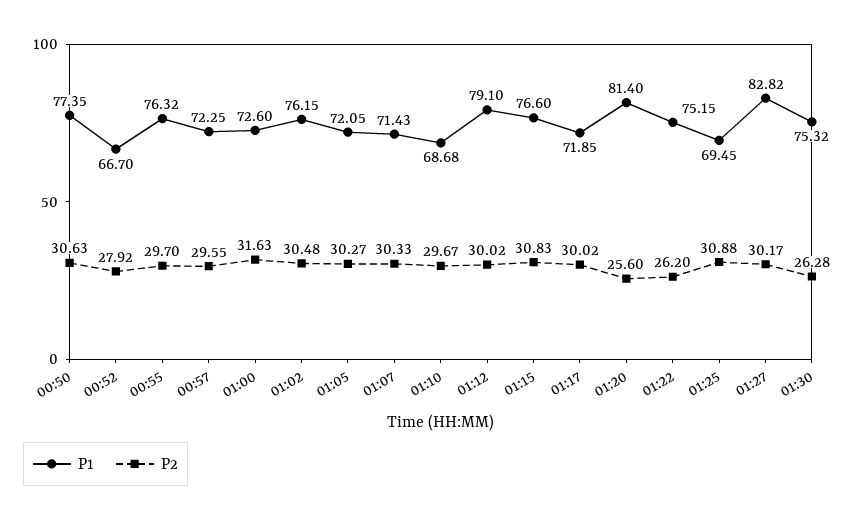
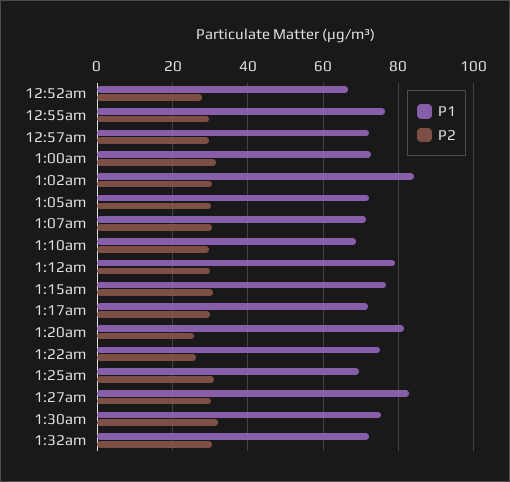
P1, 00:50: 77.35 -> none
P2, 00:50: 30.63 -> none
P1, 01:02: 76.15 -> 84
P2, 01:30: 26.28 -> 32
P1, 1:32am: none -> 72
P2, 1:32am: none -> 30

